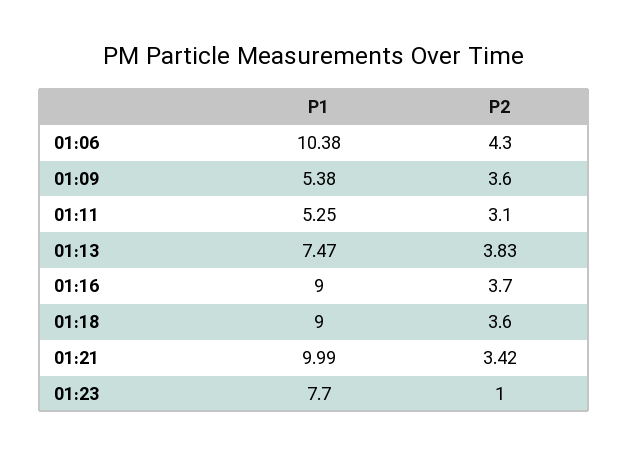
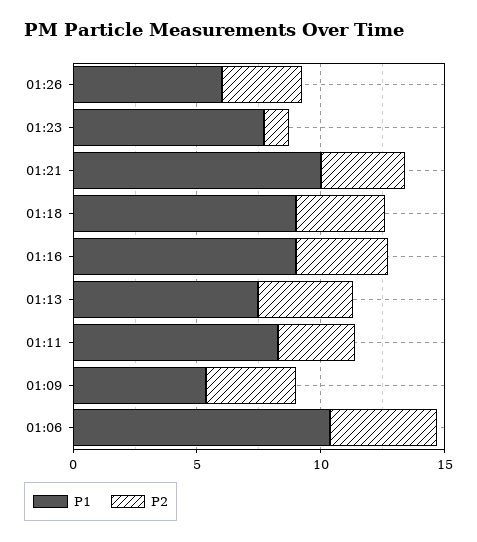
P1, 01:11: 5.25 -> 8
P1, 01:26: none -> 6
P2, 01:26: none -> 3

